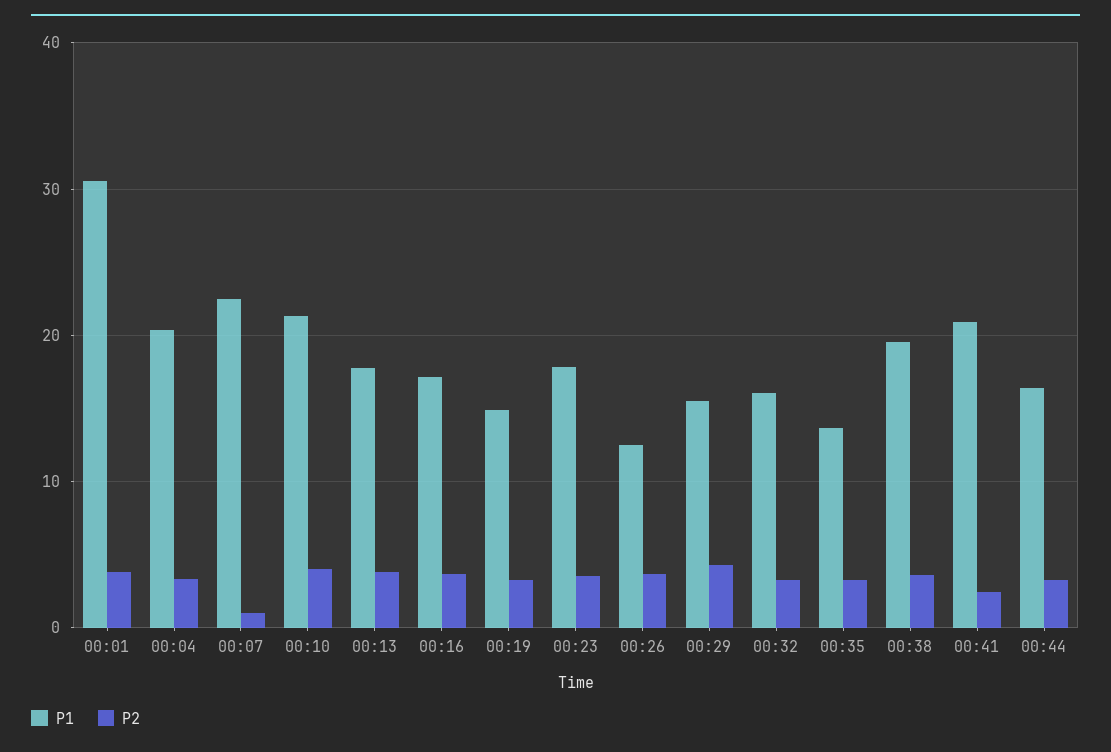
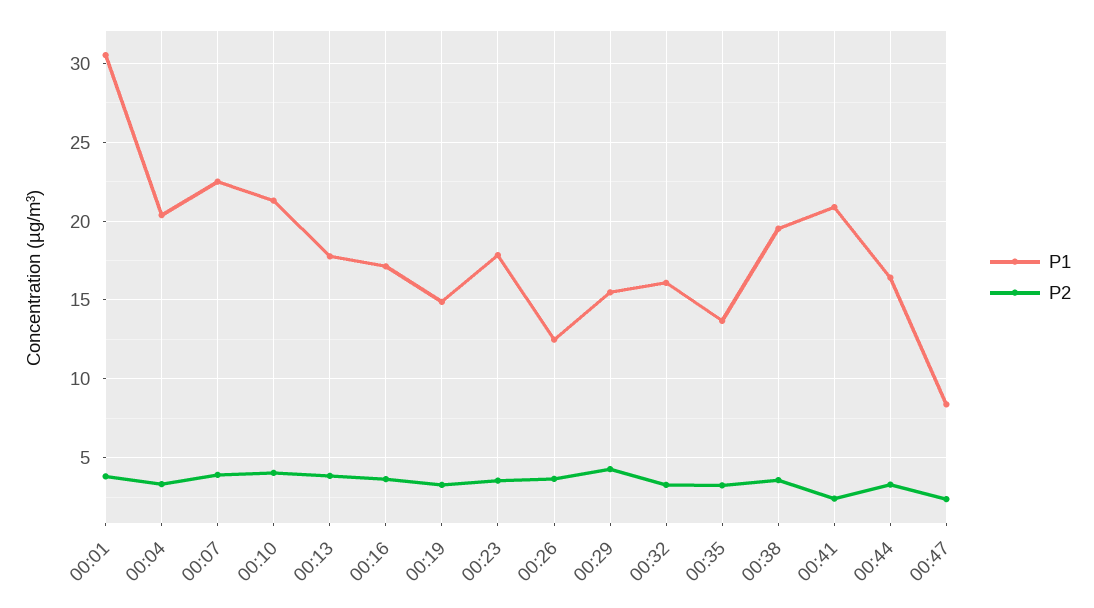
P2, 00:07: 1 -> 4
P1, 00:47: none -> 8.5
P2, 00:47: none -> 2.5

